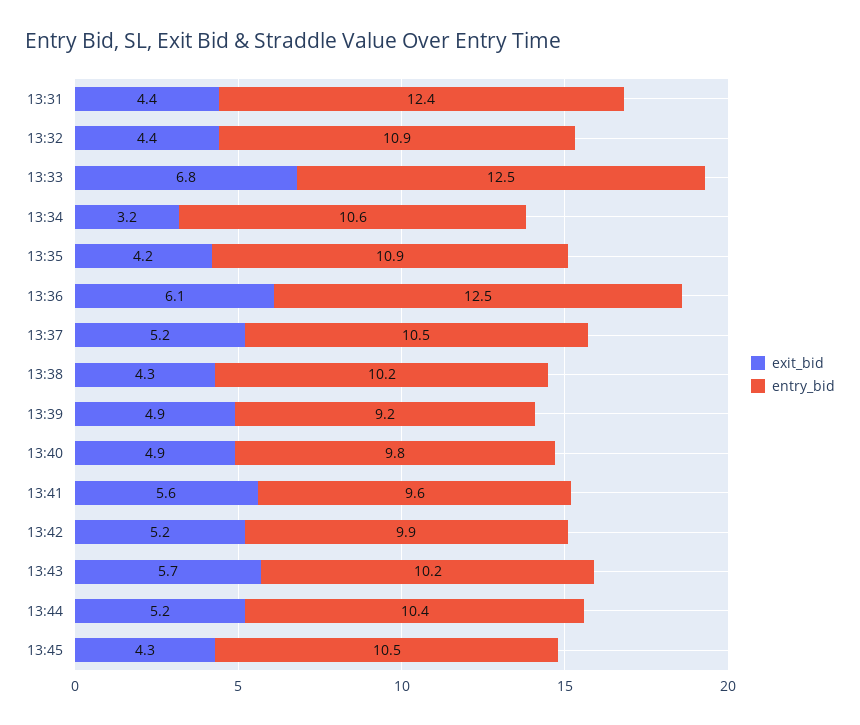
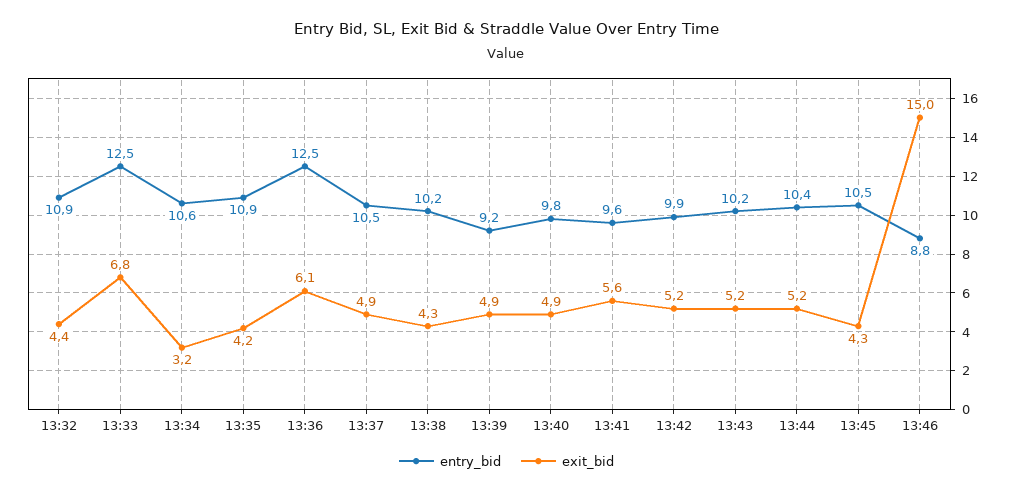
exit_bid, 13:31: 4.4 -> none
entry_bid, 13:31: 12.4 -> none
exit_bid, 13:37: 5.2 -> 4.9
exit_bid, 13:43: 5.7 -> 5.2
entry_bid, 13:46: none -> 8.8
exit_bid, 13:46: none -> 15

